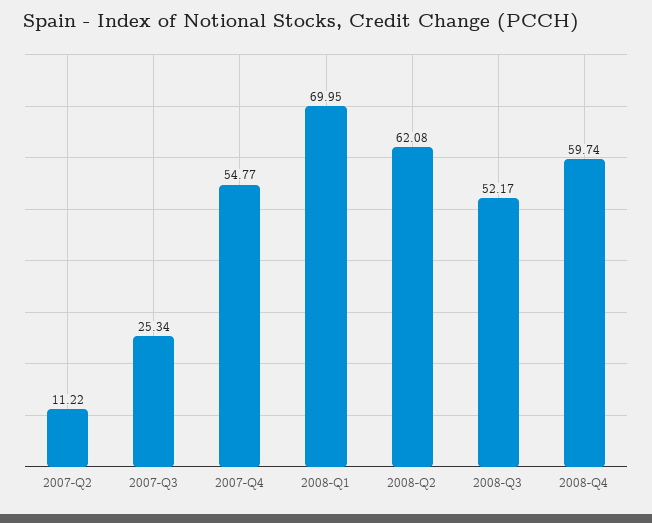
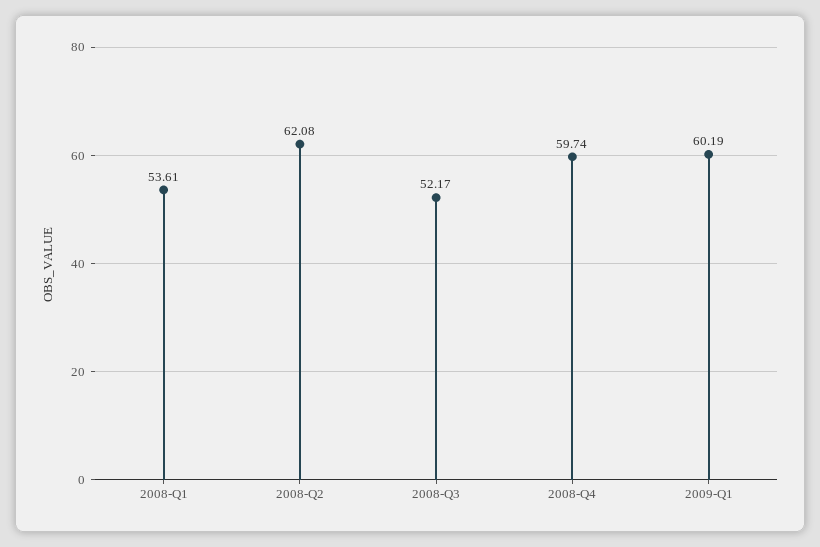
2007-Q2: 11.22 -> none
2007-Q3: 25.34 -> none
2007-Q4: 54.77 -> none
2008-Q1: 69.95 -> 53.61
2009-Q1: none -> 60.19

